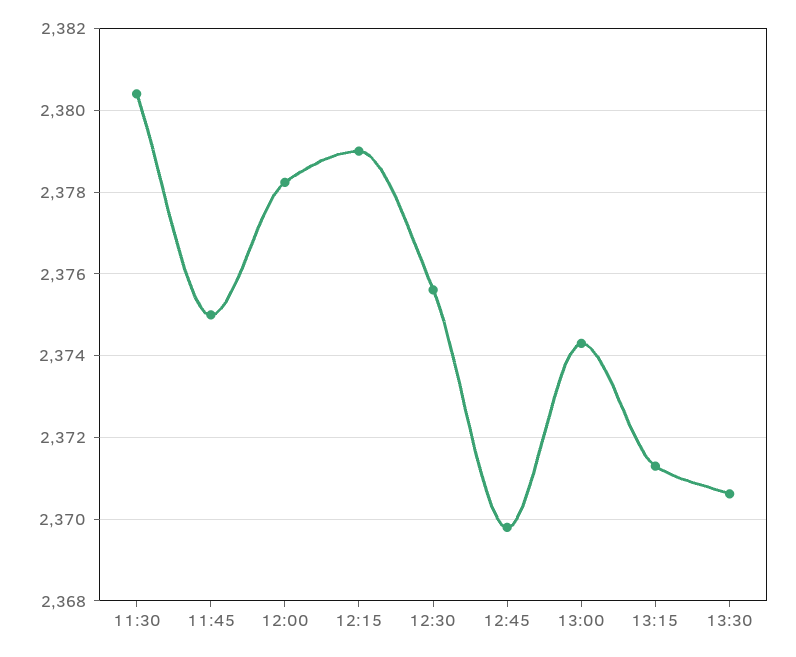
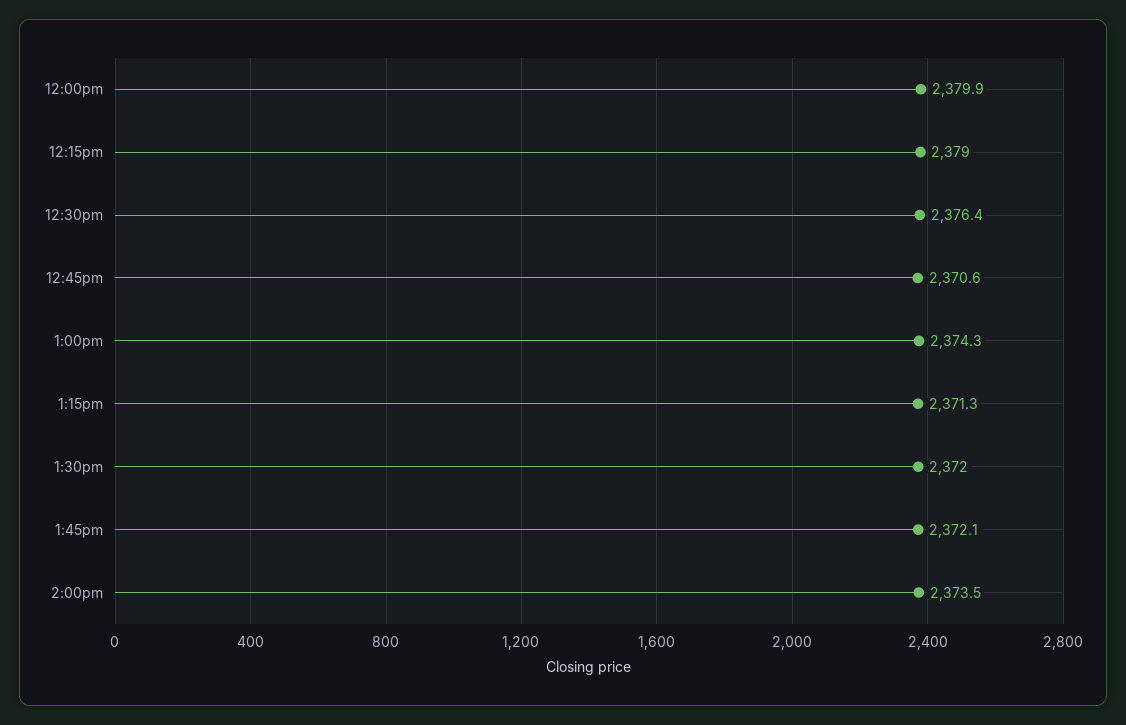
11:30: 2380.4 -> none
11:45: 2375 -> none
12:00: 2378.2 -> 2379.9
12:30: 2375.6 -> 2376.4
12:45: 2369.8 -> 2370.6
13:30: 2370.6 -> 2372
1:45pm: none -> 2372.1
2:00pm: none -> 2373.5

